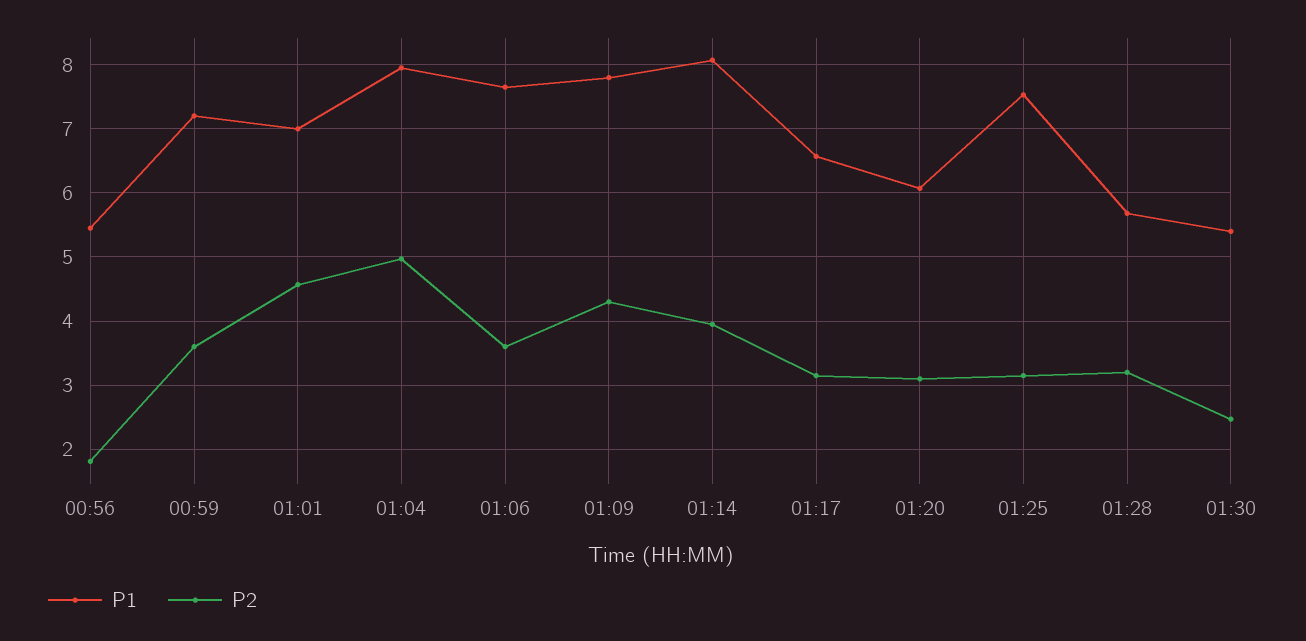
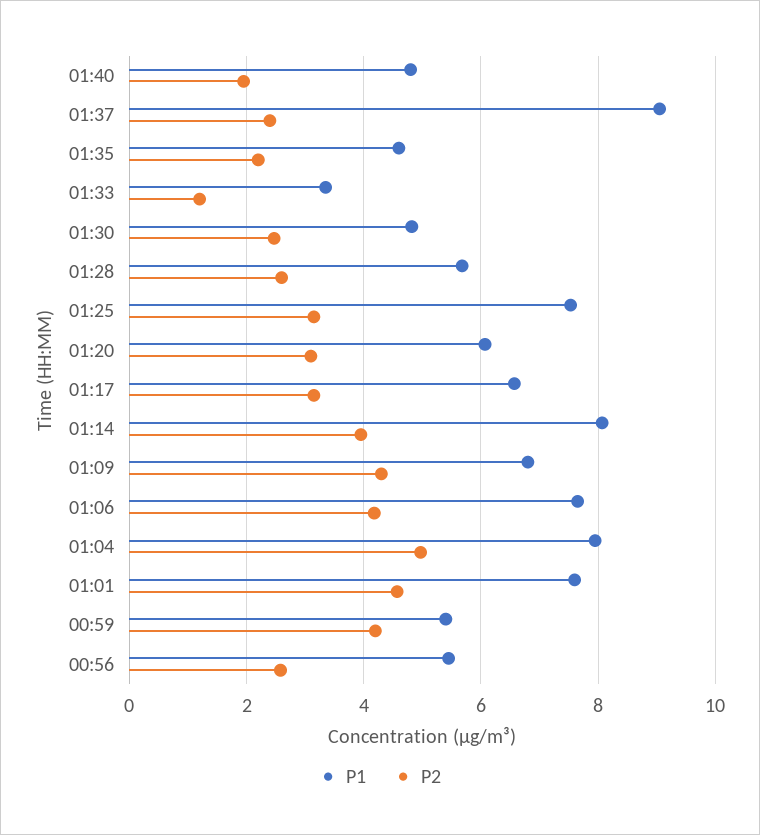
P2, 00:56: 1.8 -> 2.6
P1, 00:59: 7.2 -> 5.4
P2, 00:59: 3.6 -> 4.2
P1, 01:01: 7 -> 7.6
P2, 01:06: 3.6 -> 4.2
P1, 01:09: 7.8 -> 6.8
P2, 01:28: 3.2 -> 2.6
P1, 01:30: 5.4 -> 4.8
P1, 01:40: none -> 4.8
P2, 01:40: none -> 2
P1, 01:37: none -> 9
P2, 01:37: none -> 2.4
P1, 01:35: none -> 4.6
P2, 01:35: none -> 2.2
P1, 01:33: none -> 3.4
P2, 01:33: none -> 1.2

